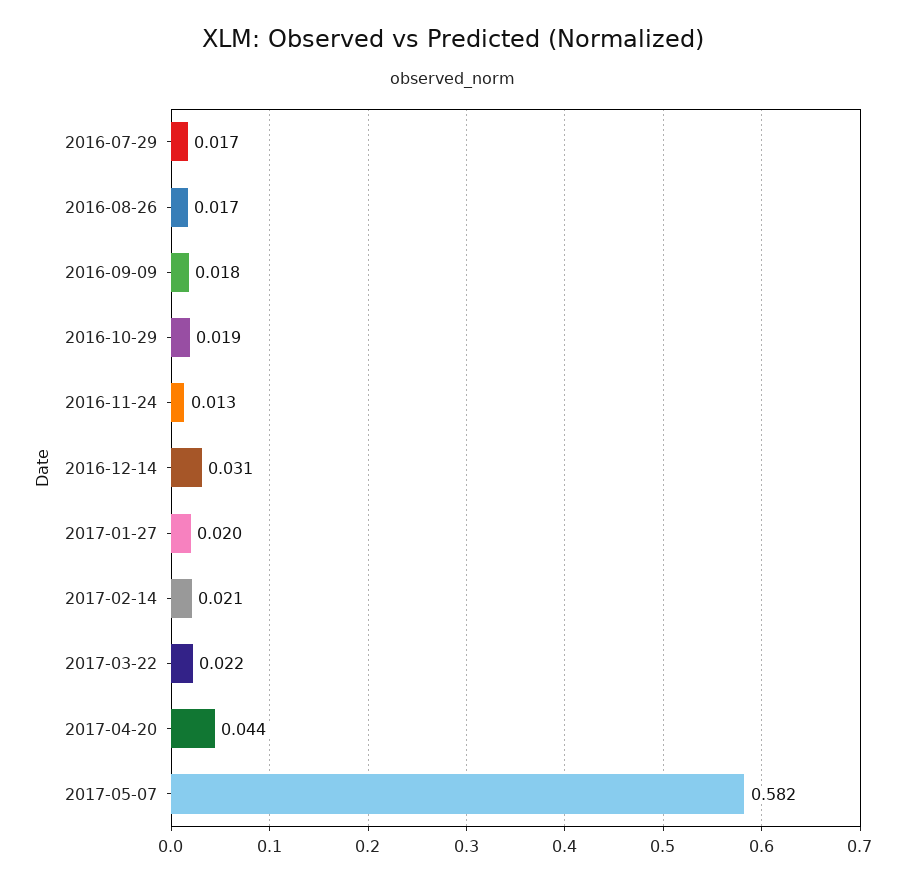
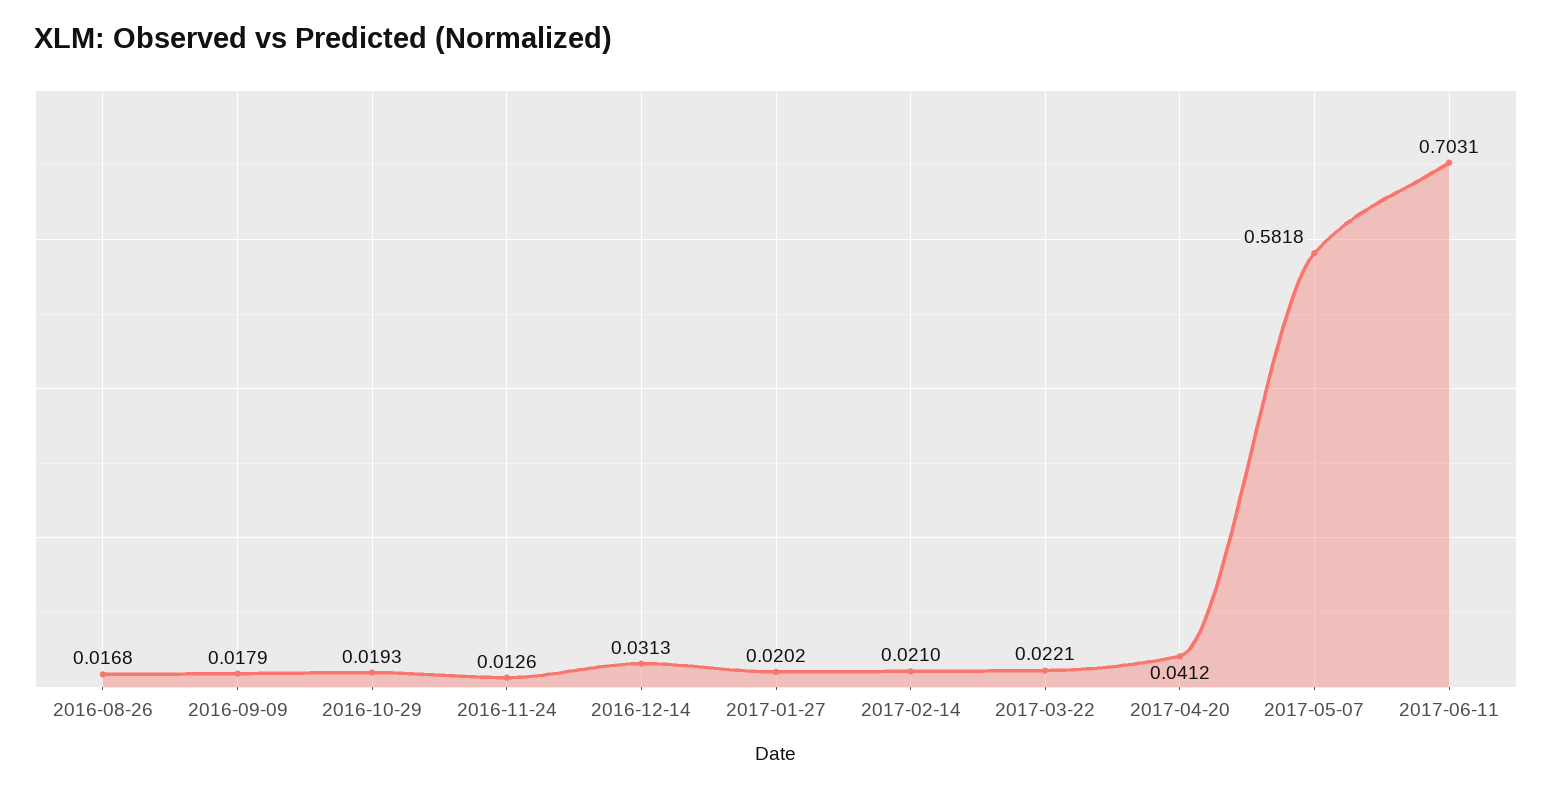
2016-07-29: 0.017 -> none
2017-04-20: 0.044 -> 0.0412
2017-06-11: none -> 0.7031

